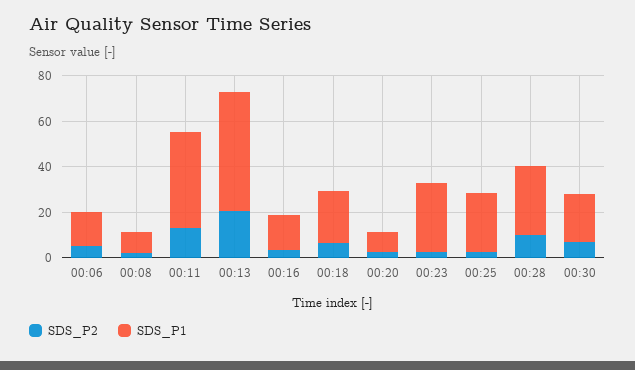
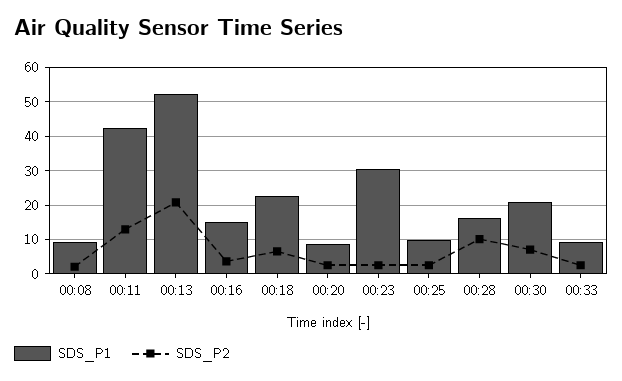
SDS_P2, 00:06: 5 -> none
SDS_P1, 00:06: 15 -> none
SDS_P1, 00:25: 25 -> 10
SDS_P1, 00:28: 30 -> 16
SDS_P1, 00:33: none -> 10
SDS_P2, 00:33: none -> 2

